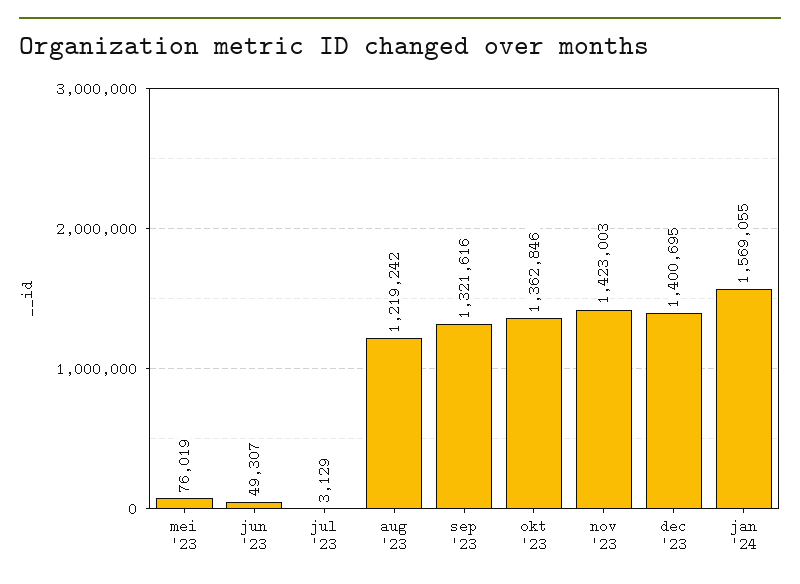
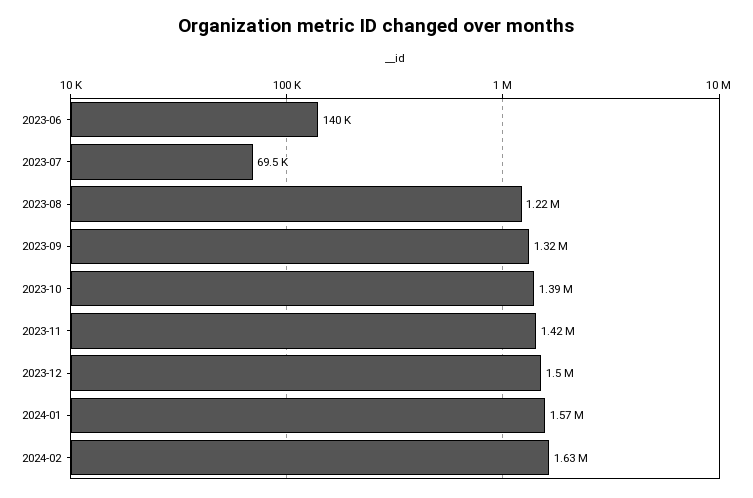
mei '23: 76019 -> none
jun '23: 49307 -> 140000
jul '23: 3129 -> 69500
okt '23: 1362846 -> 1390000
dec '23: 1400695 -> 1500000
2024-02: none -> 1630000

